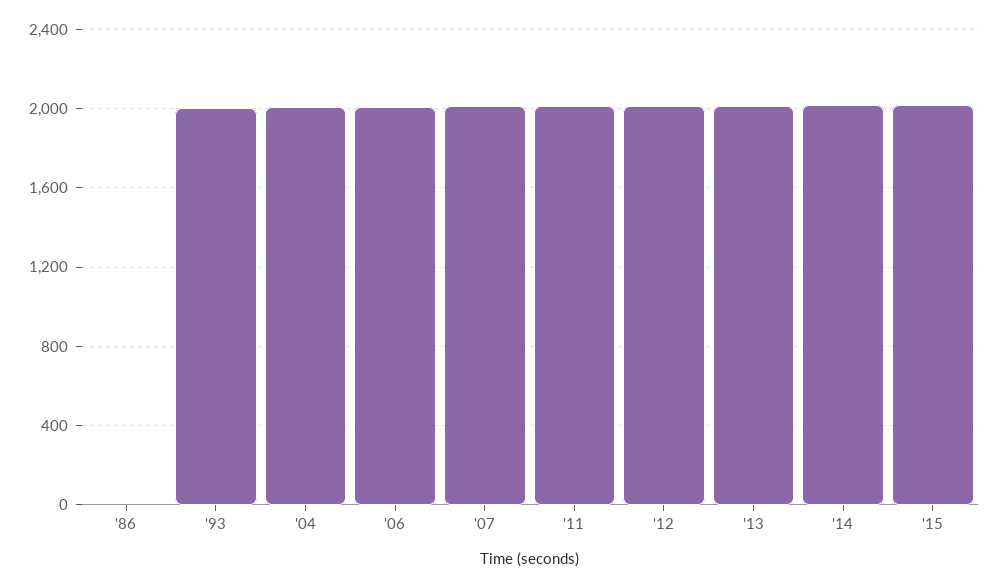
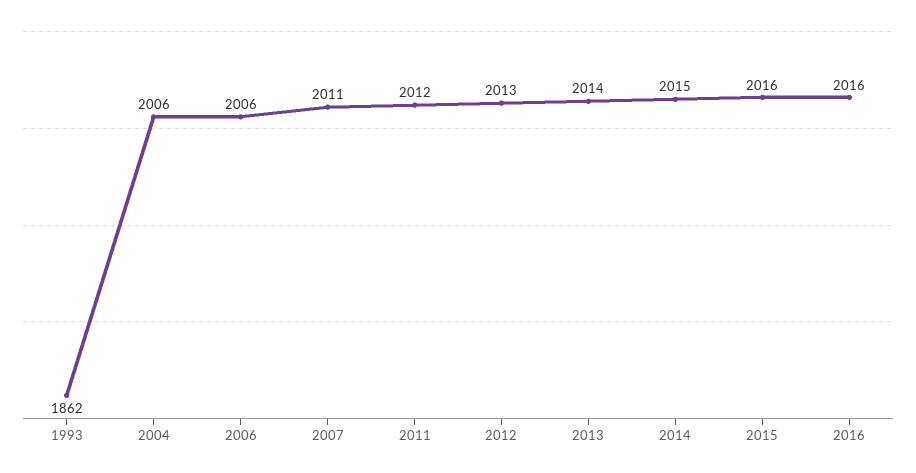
'86: 0 -> none
'93: 2000 -> 1862
2016: none -> 2016

